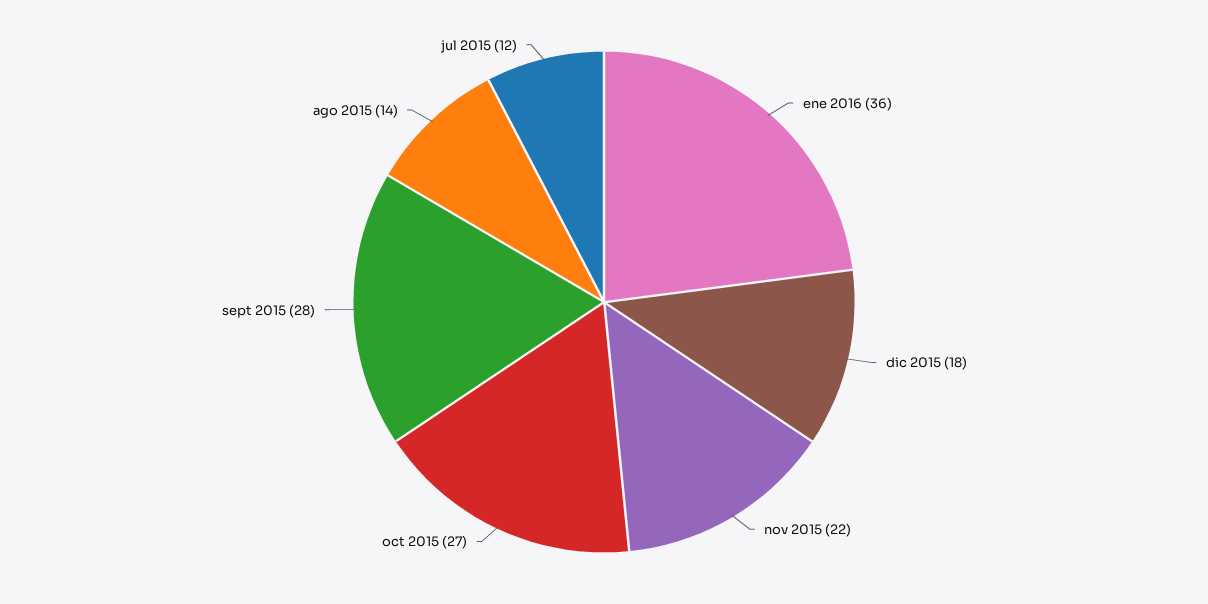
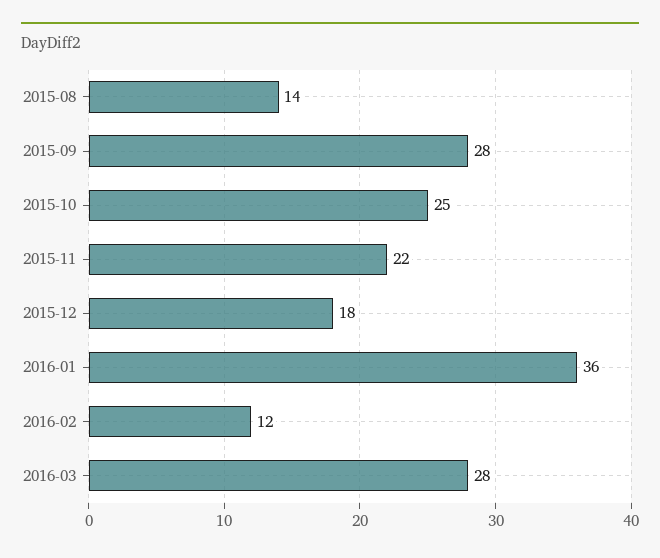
oct 2015: 27 -> 25
jul 2015: 12 -> none
2016-02: none -> 12
2016-03: none -> 28

